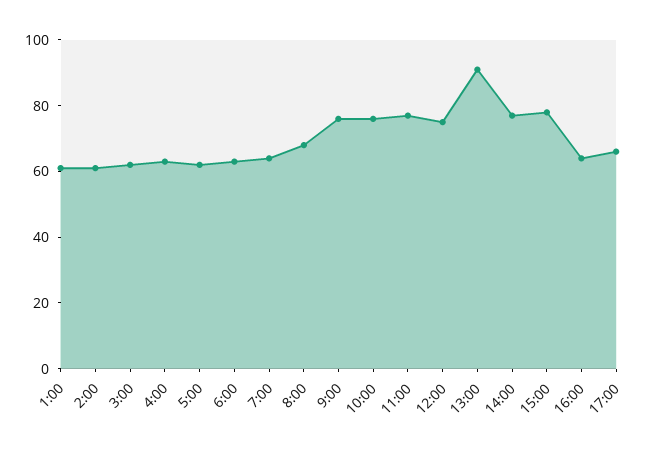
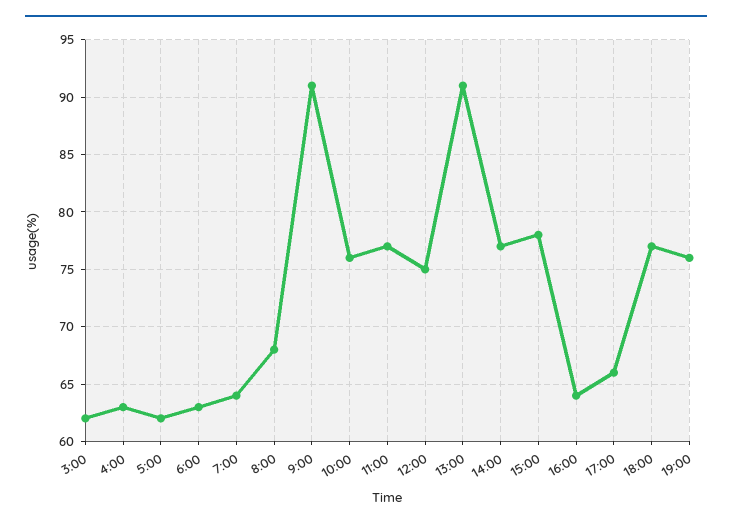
1:00: 60 -> none
2:00: 60 -> none
9:00: 75 -> 91
18:00: none -> 77
19:00: none -> 76

